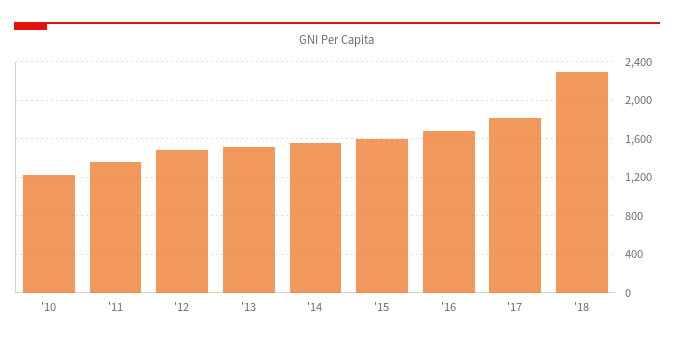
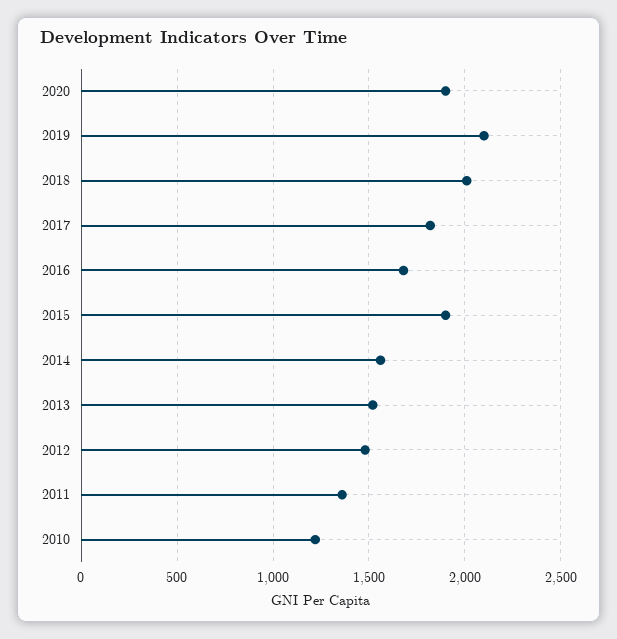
'15: 1600 -> 1900
'18: 2300 -> 2000
2020: none -> 1900
2019: none -> 2100

